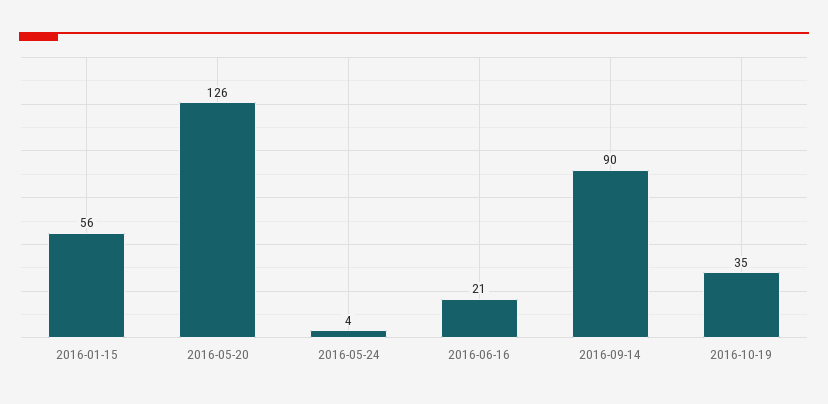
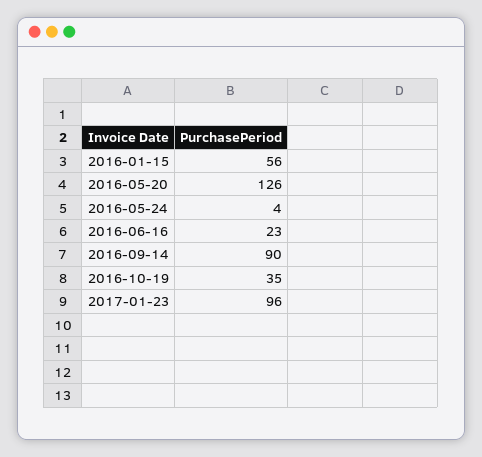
2016-06-16: 21 -> 23
2017-01-23: none -> 96

